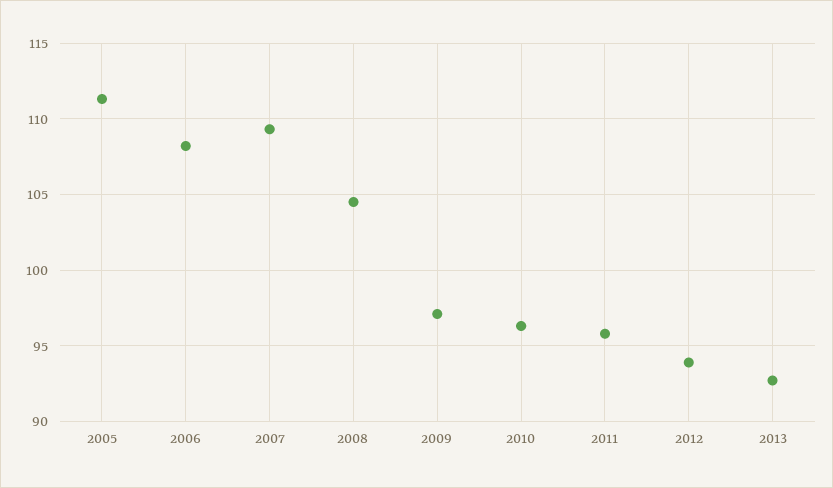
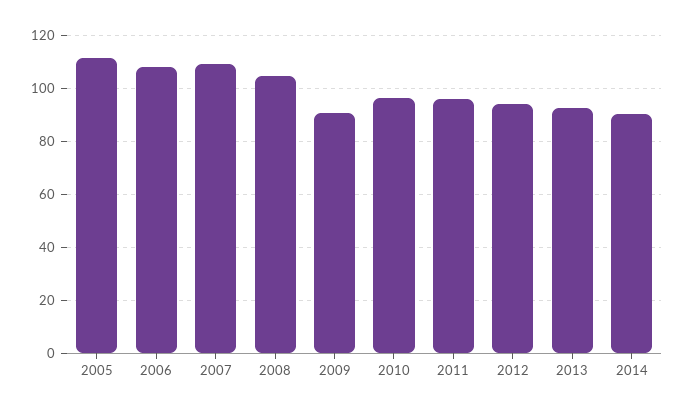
2009: 97 -> 90
2014: none -> 90

